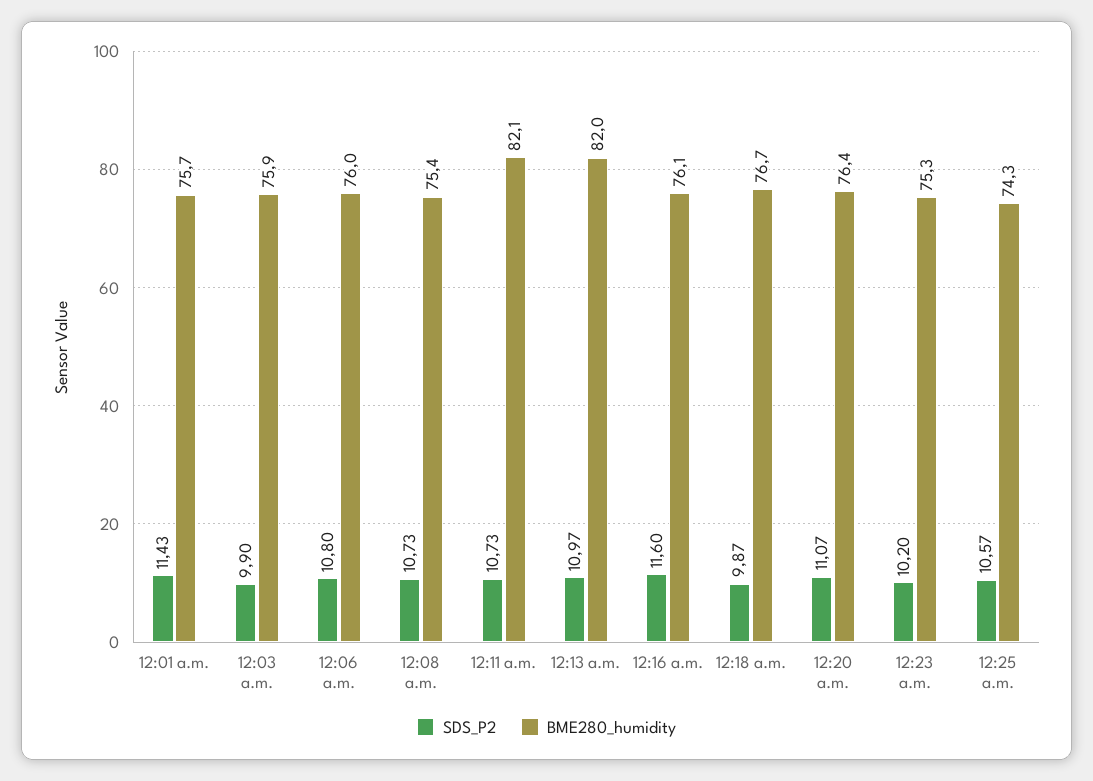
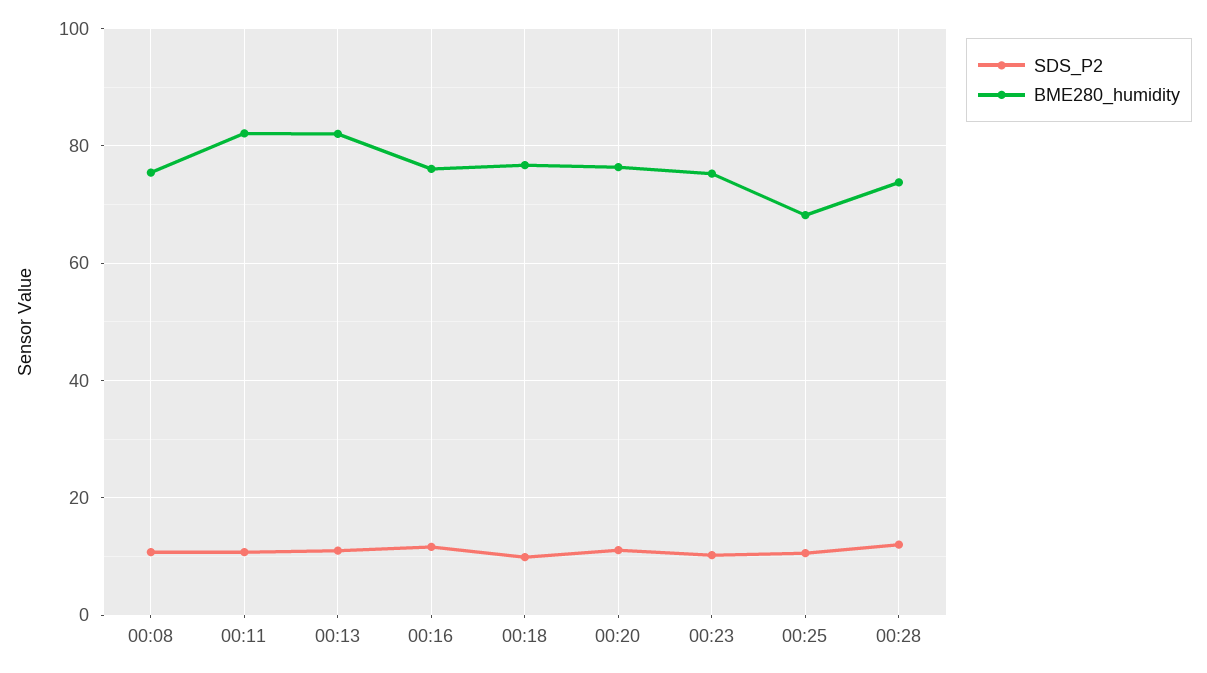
SDS_P2, 12:01 a.m.: 11.43 -> none
BME280_humidity, 12:01 a.m.: 75.7 -> none
SDS_P2, 12:03 a.m.: 9.9 -> none
BME280_humidity, 12:03 a.m.: 75.9 -> none
SDS_P2, 12:06 a.m.: 10.8 -> none
BME280_humidity, 12:06 a.m.: 76 -> none
BME280_humidity, 12:25 a.m.: 74.3 -> 68
SDS_P2, 00:28: none -> 12
BME280_humidity, 00:28: none -> 74

